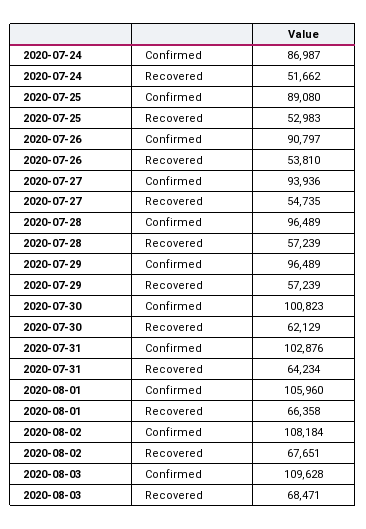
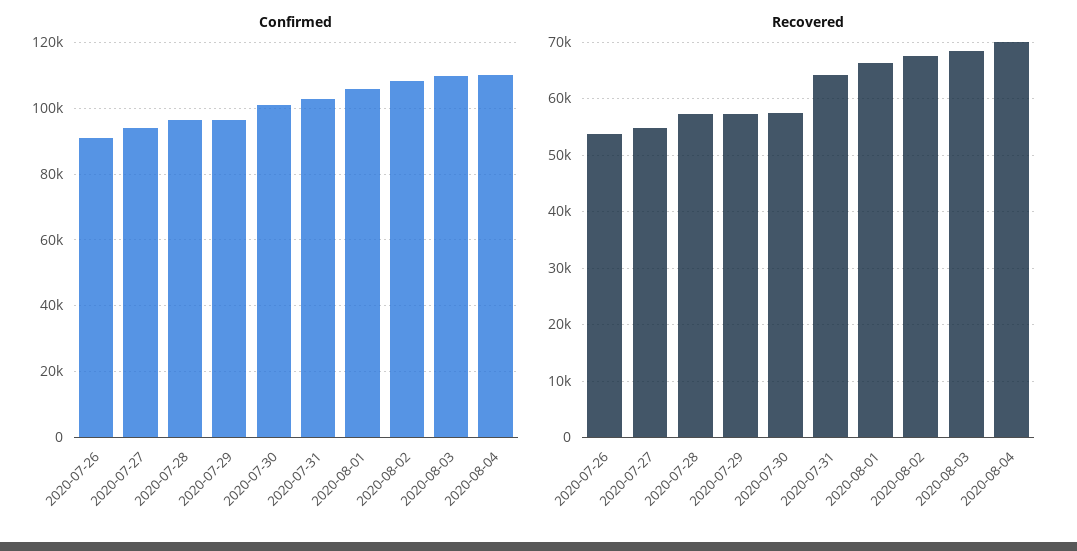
Confirmed, 2020-07-24: 86987 -> none
Recovered, 2020-07-24: 51662 -> none
Confirmed, 2020-07-25: 89080 -> none
Recovered, 2020-07-25: 52983 -> none
Recovered, 2020-07-30: 62129 -> 58000
Confirmed, 2020-08-04: none -> 110000
Recovered, 2020-08-04: none -> 70000

